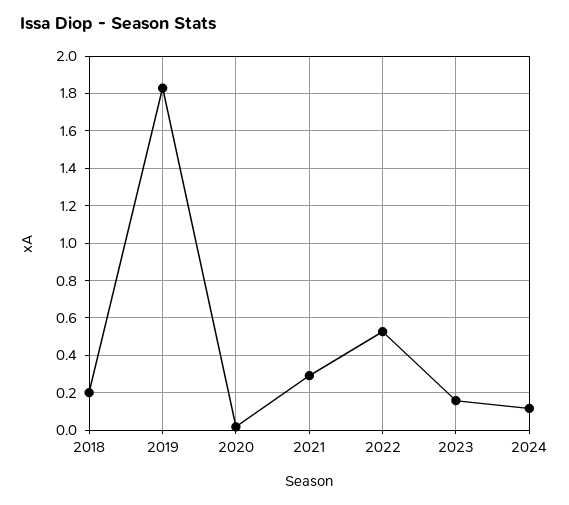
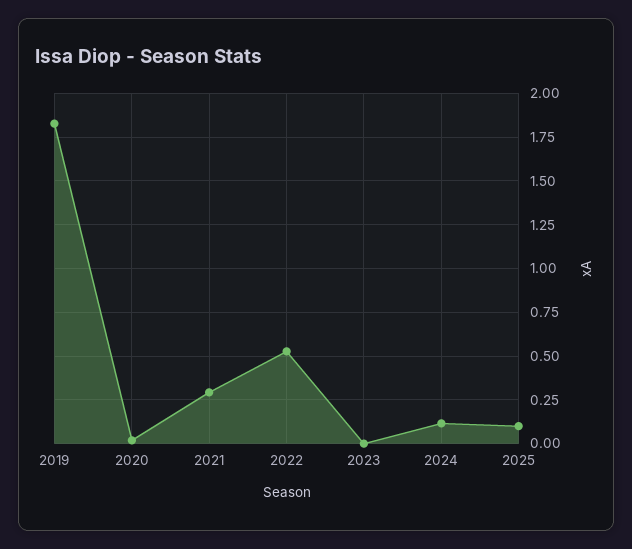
2018: 0.2 -> none
2023: 0.15 -> 0
2025: none -> 0.1

